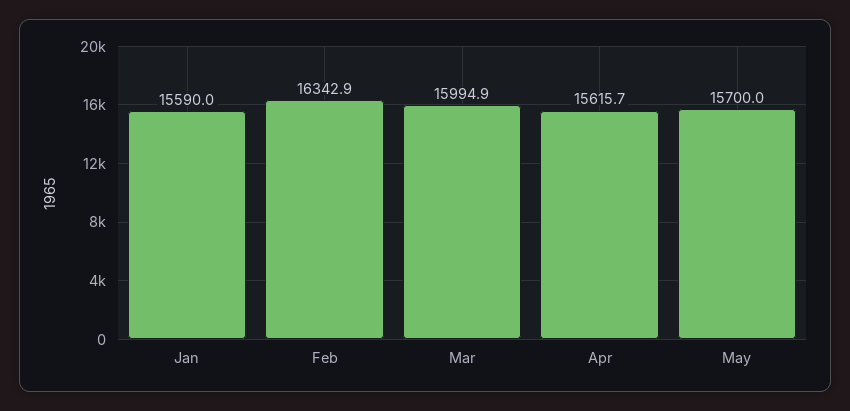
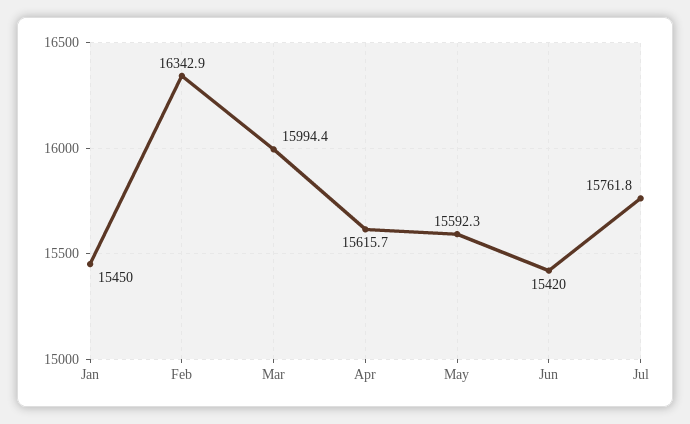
Jan: 15590 -> 15450
Mar: 15994.9 -> 15994.4
May: 15700 -> 15592.3
Jun: none -> 15420
Jul: none -> 15761.8

